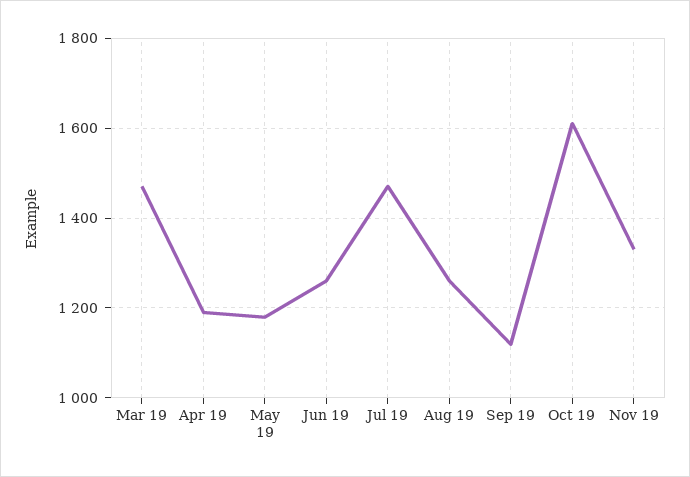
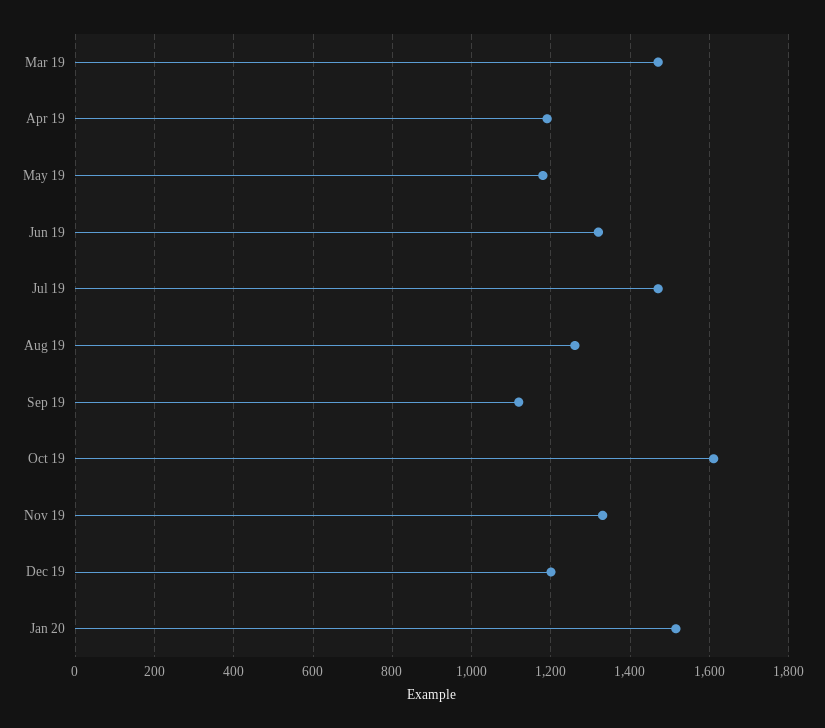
Jun 19: 1260 -> 1320
Dec 19: none -> 1200
Jan 20: none -> 1520

